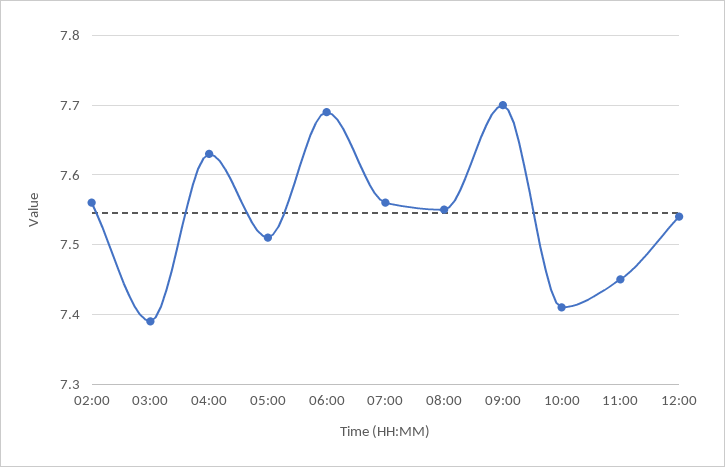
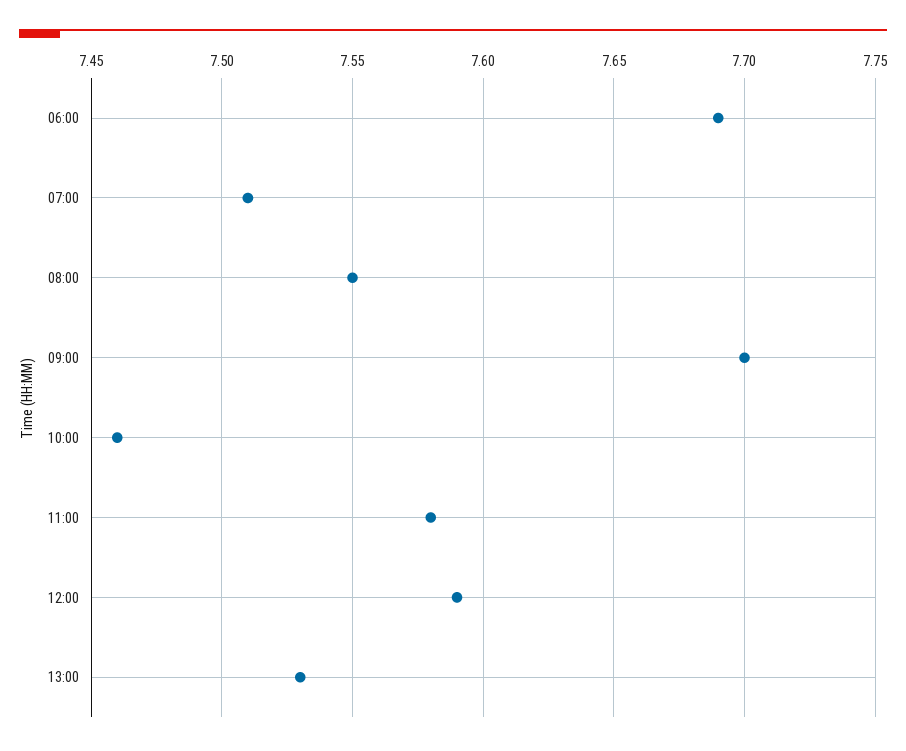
02:00: 7.56 -> none
03:00: 7.39 -> none
04:00: 7.63 -> none
05:00: 7.51 -> none
07:00: 7.56 -> 7.51
10:00: 7.41 -> 7.46
11:00: 7.45 -> 7.58
12:00: 7.54 -> 7.59
13:00: none -> 7.53

